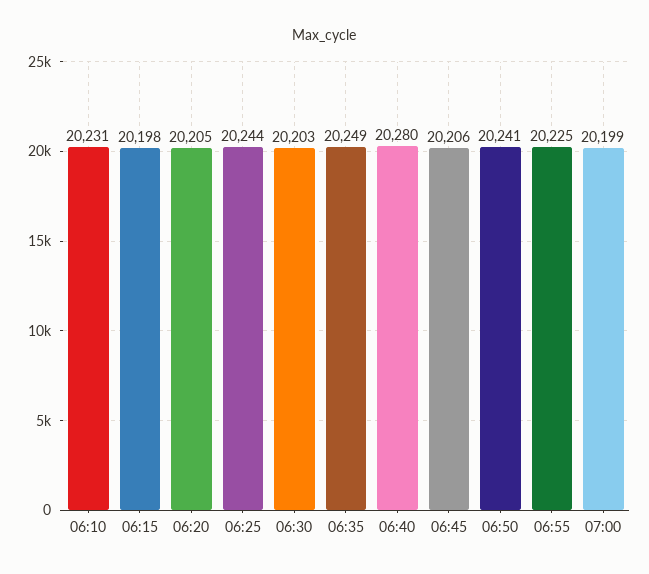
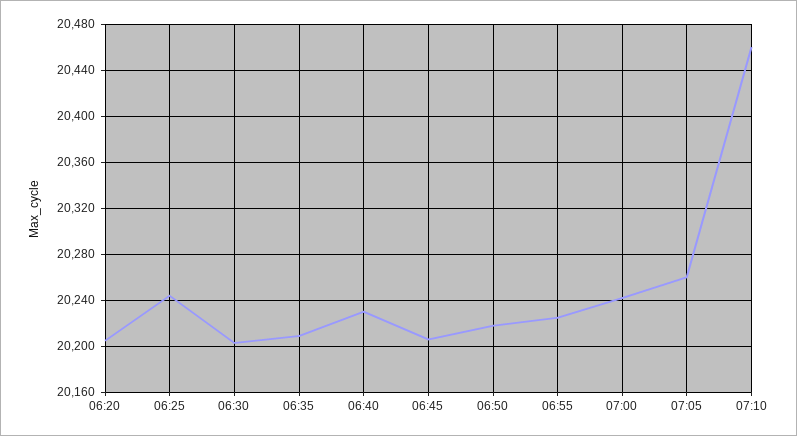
06:10: 20231 -> none
06:15: 20198 -> none
06:35: 20249 -> 20210
06:40: 20280 -> 20230
06:50: 20241 -> 20220
07:00: 20199 -> 20240
07:05: none -> 20260
07:10: none -> 20460

